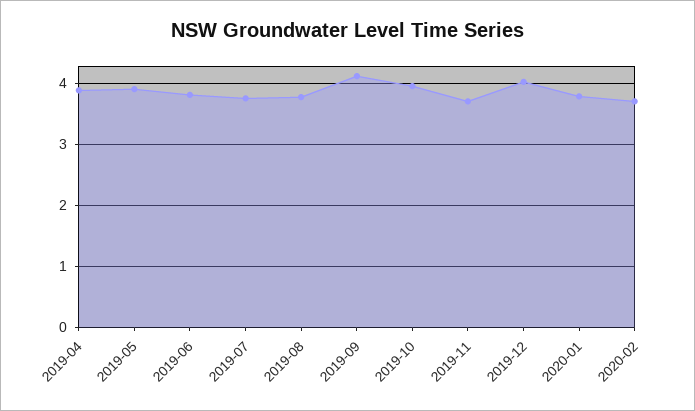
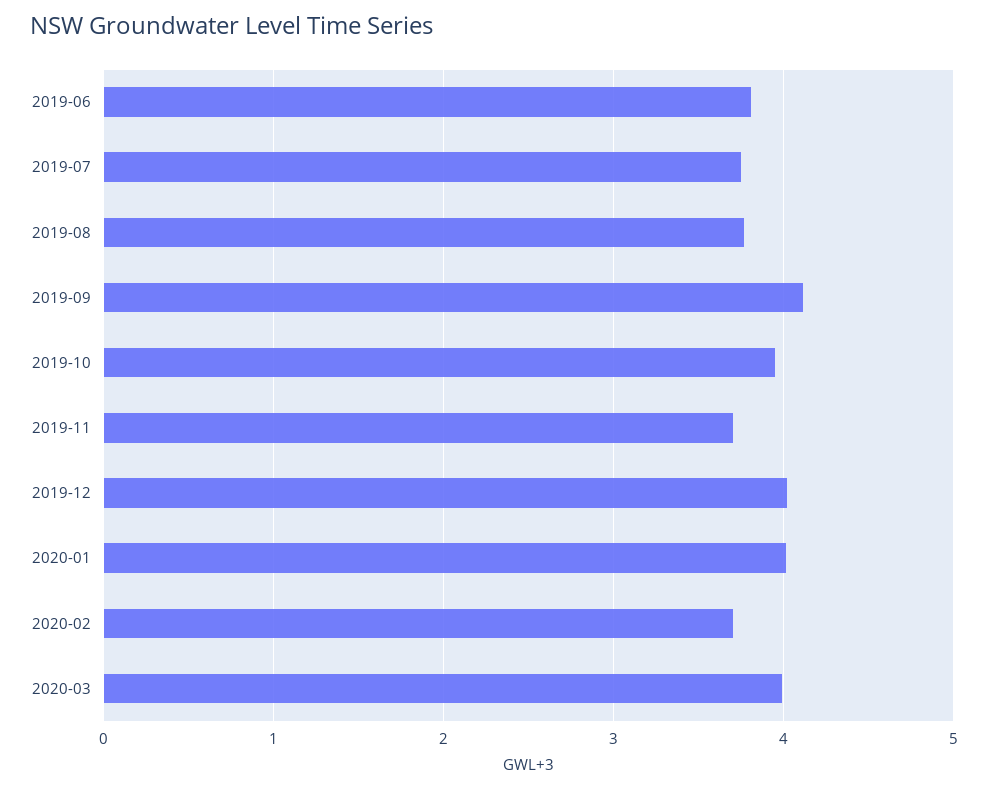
2019-04: 3.9 -> none
2019-05: 3.9 -> none
2020-01: 3.8 -> 4
2020-03: none -> 4

